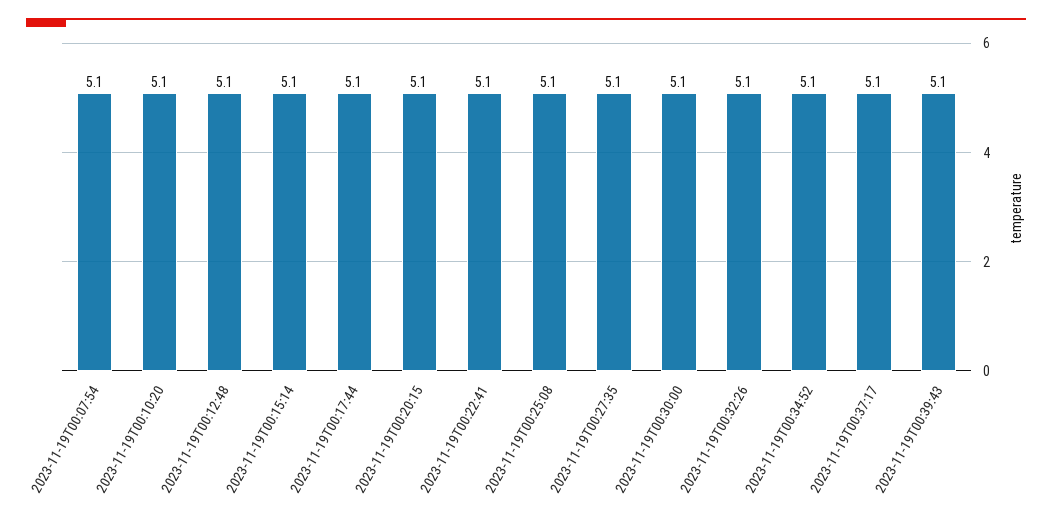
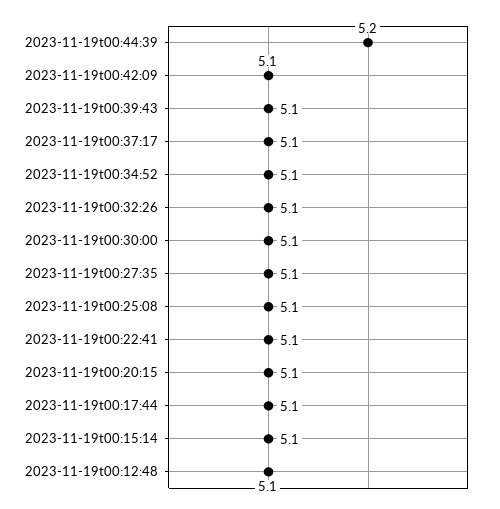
2023-11-19T00:07:54: 5.1 -> none
2023-11-19T00:10:20: 5.1 -> none
2023-11-19t00:44:39: none -> 5.2
2023-11-19t00:42:09: none -> 5.1

